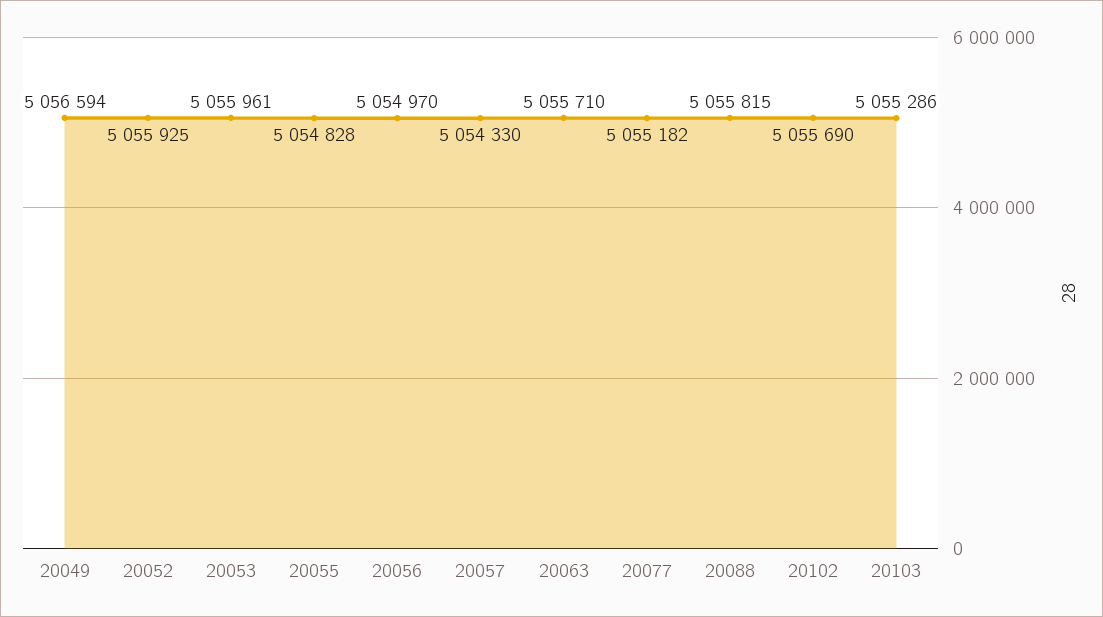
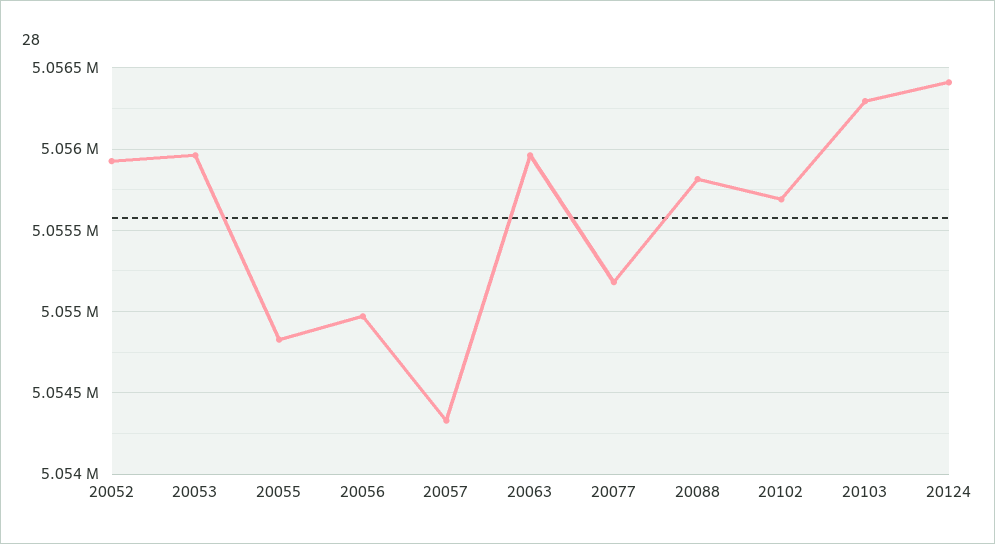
20049: 5056594 -> none
20063: 5055710 -> 5055950
20103: 5055286 -> 5056300
20124: none -> 5056400

